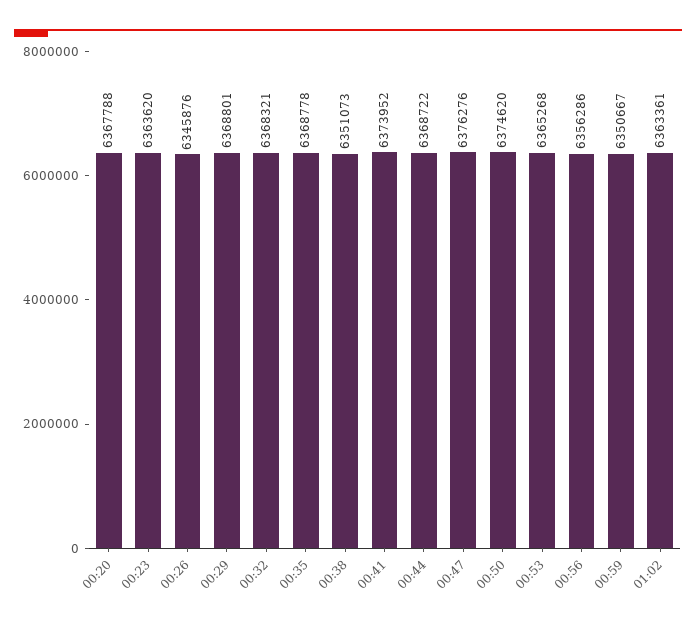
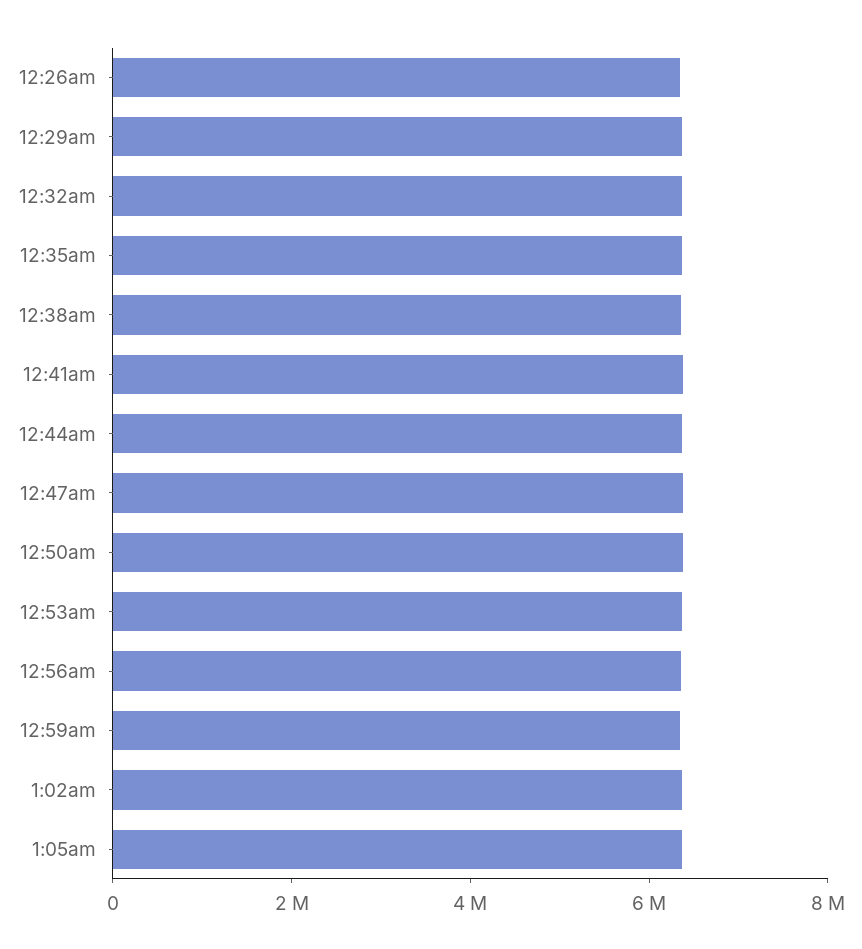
00:20: 6367788 -> none
00:23: 6363620 -> none
1:05am: none -> 6500000

